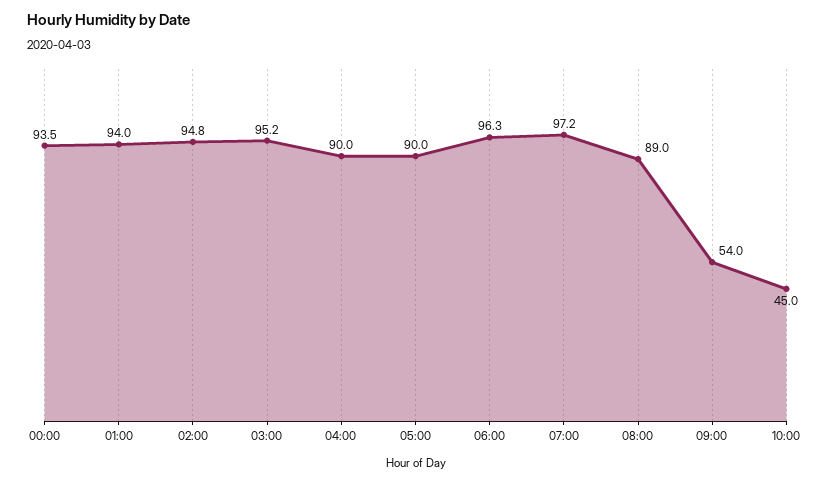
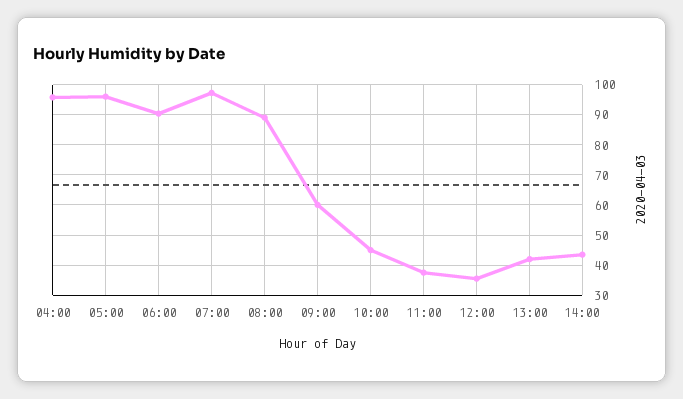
00:00: 93.5 -> none
01:00: 94 -> none
02:00: 94.8 -> none
03:00: 95.2 -> none
04:00: 90 -> 96
05:00: 90 -> 96
06:00: 96.3 -> 90
09:00: 54 -> 60
11:00: none -> 38
12:00: none -> 36
13:00: none -> 42
14:00: none -> 44

